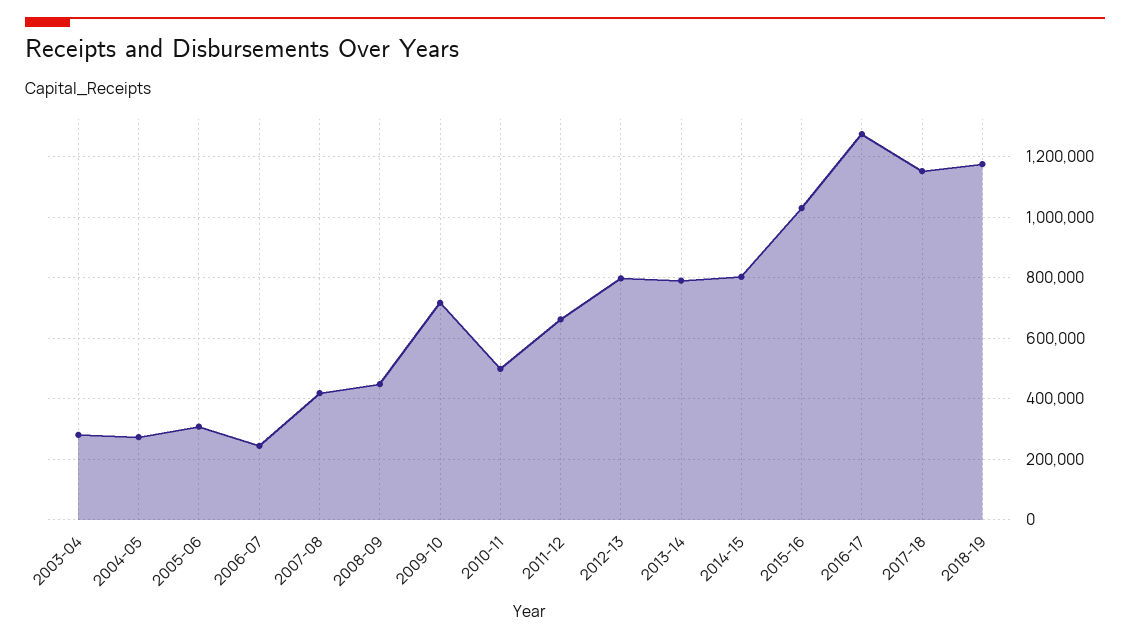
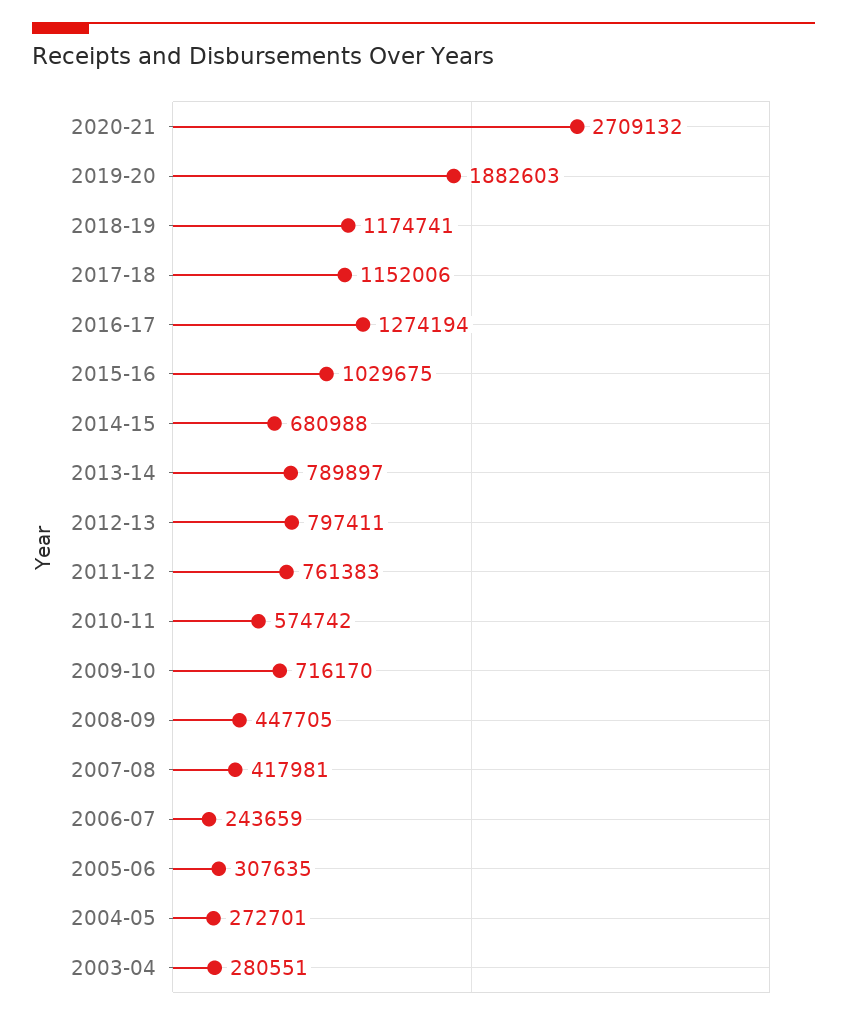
2010-11: 500000 -> 574742
2011-12: 660000 -> 761383
2014-15: 800000 -> 680988
2020-21: none -> 2709132
2019-20: none -> 1882603

